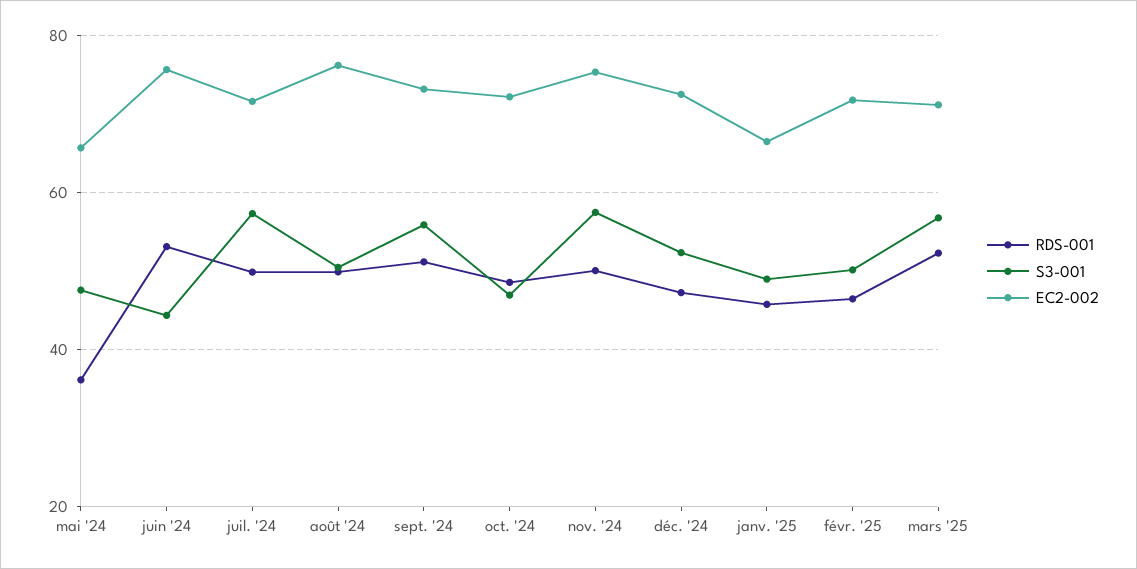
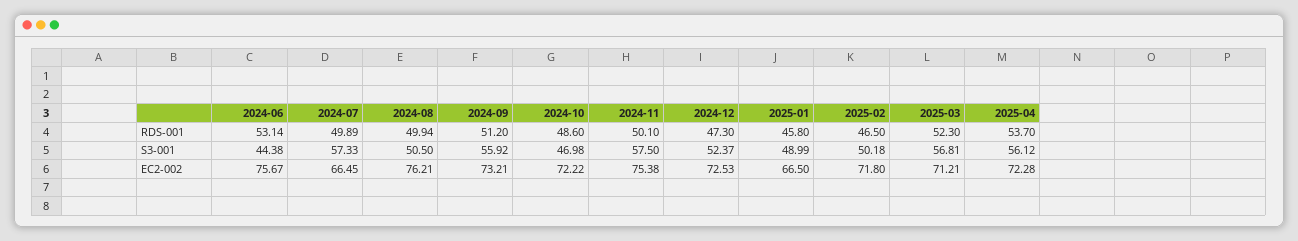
RDS-001, mai '24: 36 -> none
S3-001, mai '24: 48 -> none
EC2-002, mai '24: 66 -> none
EC2-002, juil. '24: 72 -> 66.45
RDS-001, 2025-04: none -> 53.7
S3-001, 2025-04: none -> 56.12
EC2-002, 2025-04: none -> 72.28

